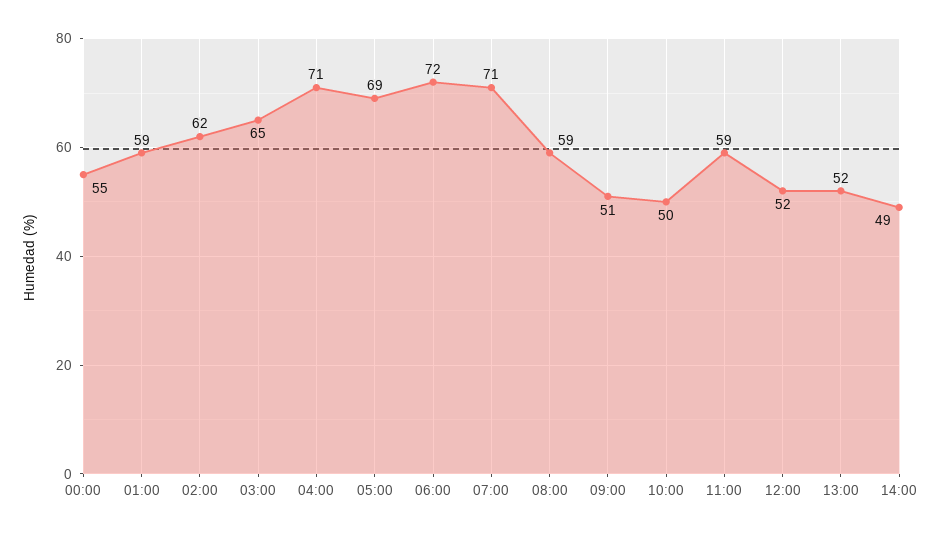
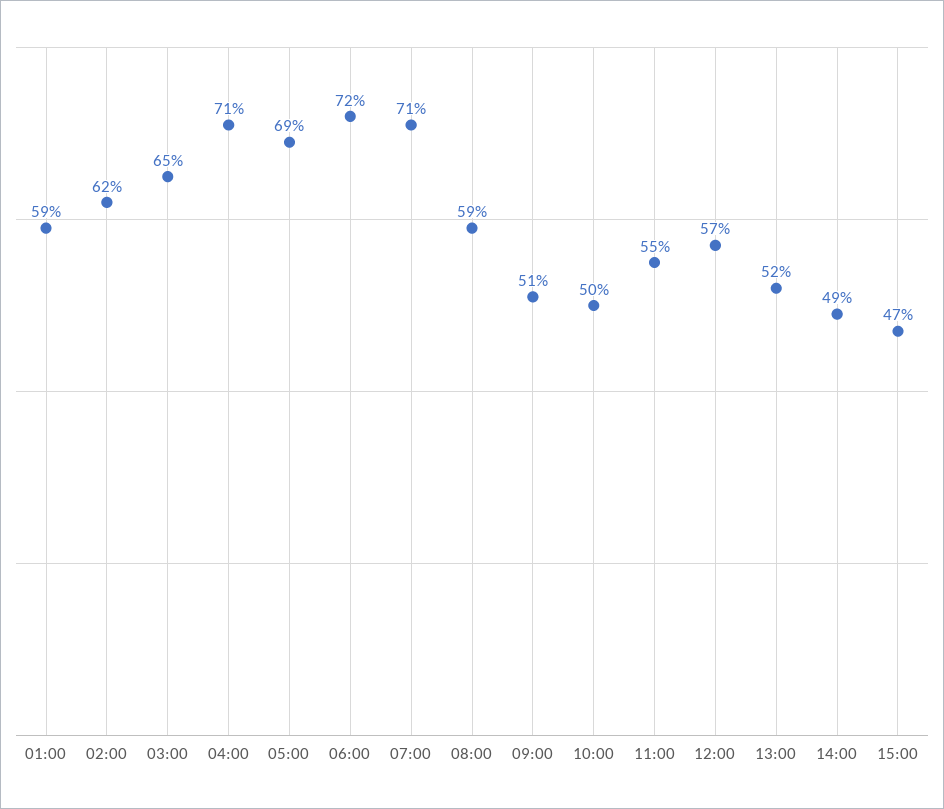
00:00: 55 -> none
11:00: 59 -> 55
12:00: 52 -> 57
15:00: none -> 47

